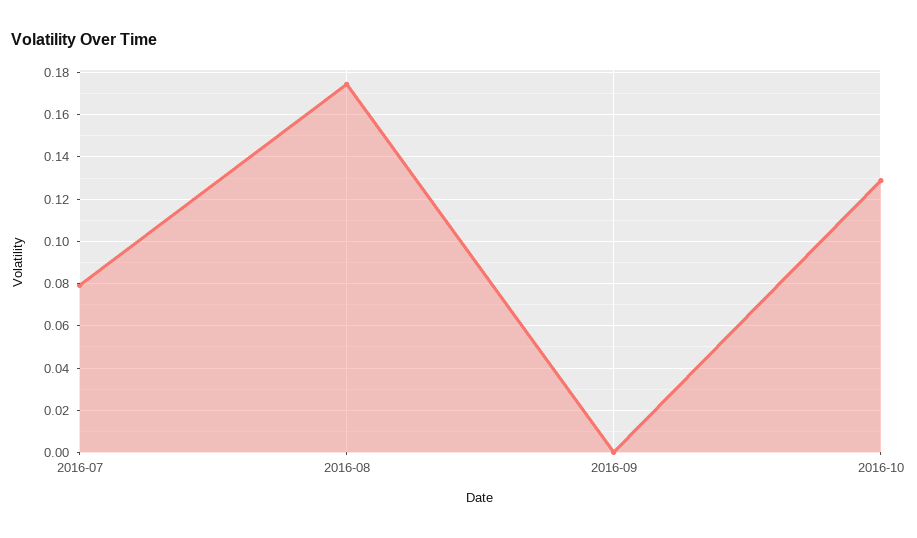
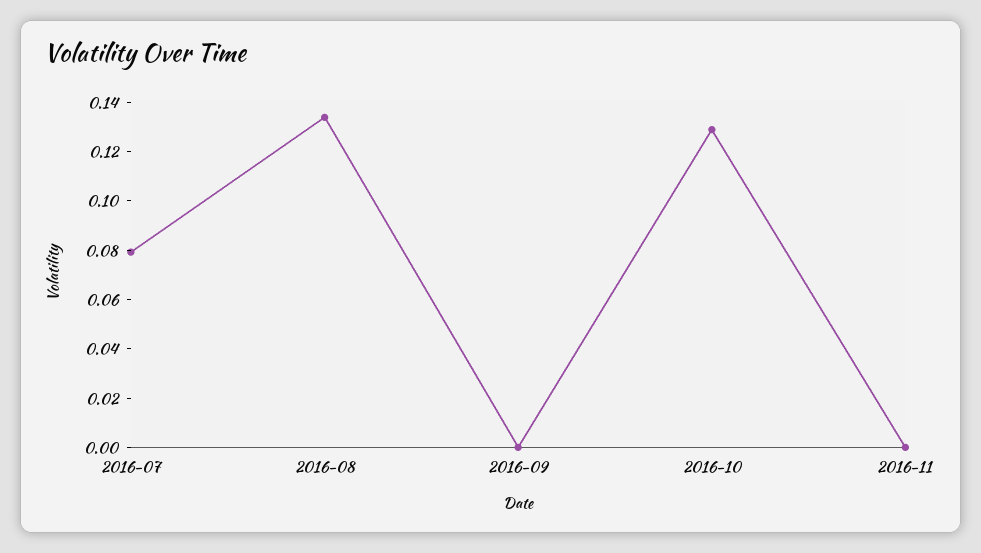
2016-08: 0.175 -> 0.135
2016-11: none -> 0

